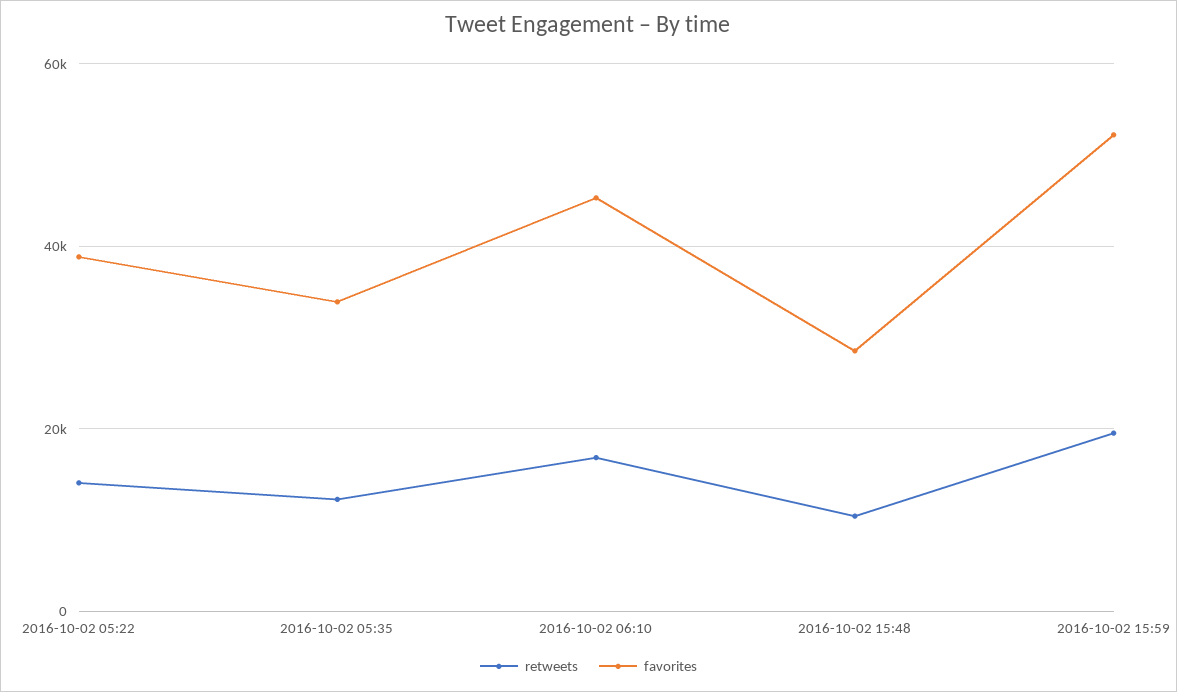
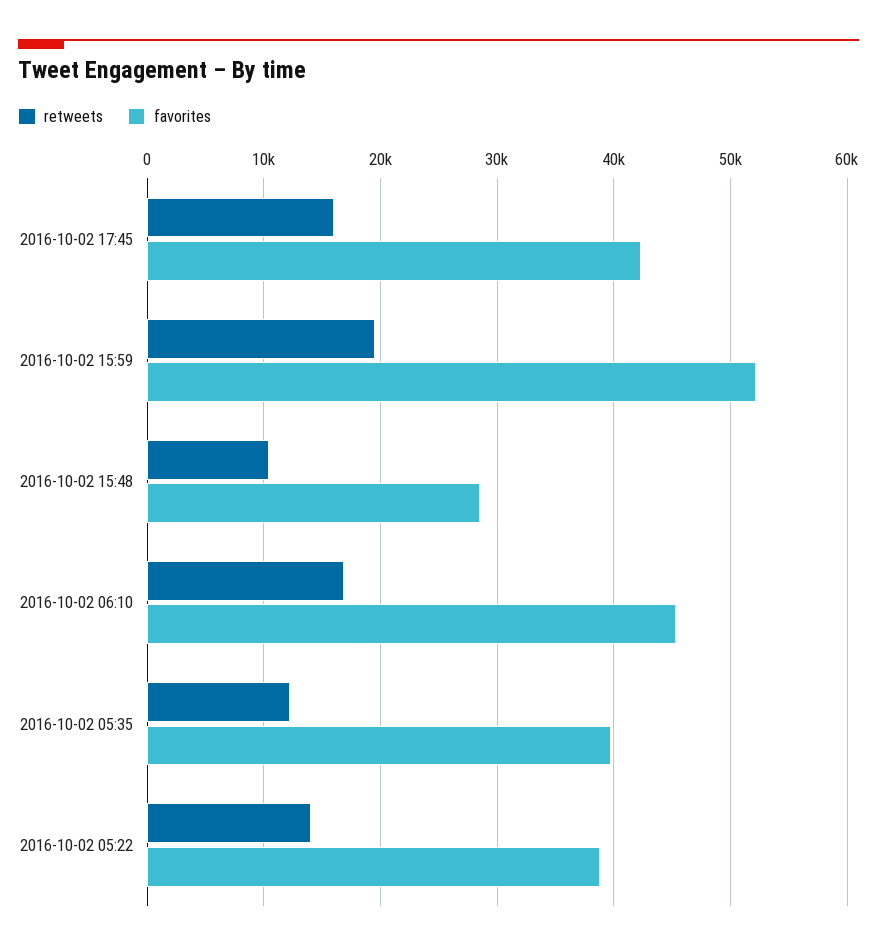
favorites, 2016-10-02 05:35: 34000 -> 40000
retweets, 2016-10-02 17:45: none -> 16000
favorites, 2016-10-02 17:45: none -> 42000

